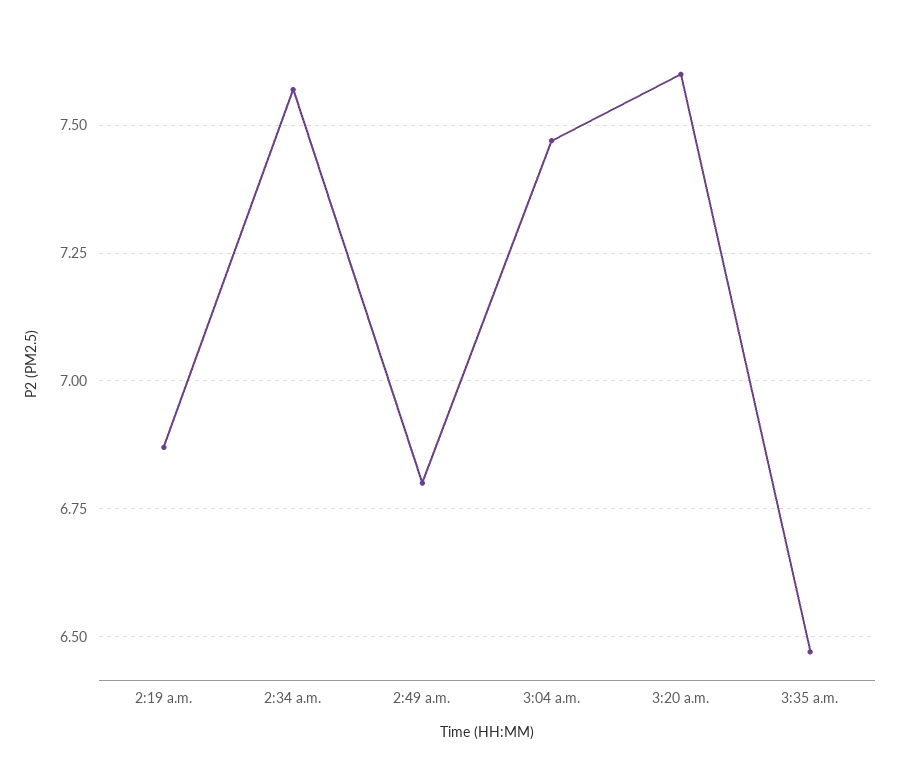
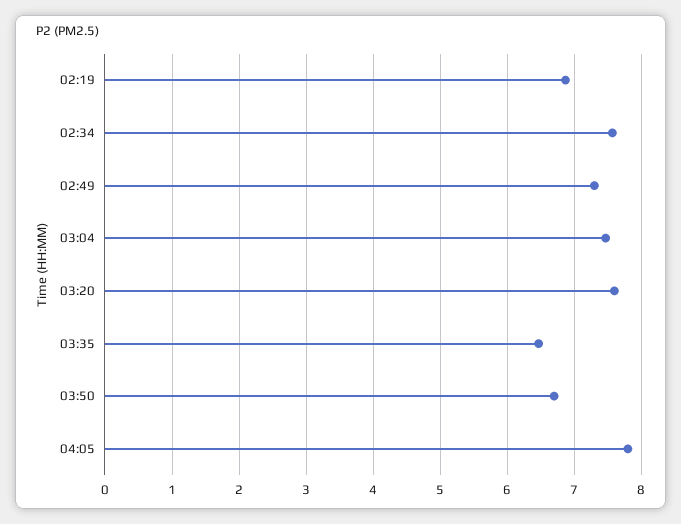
2:49 a.m.: 6.8 -> 7.3
03:50: none -> 6.7
04:05: none -> 7.8

